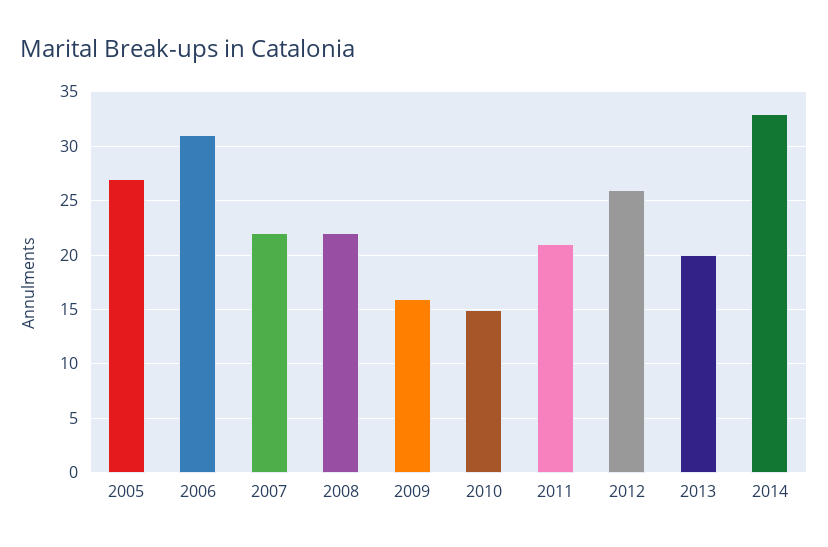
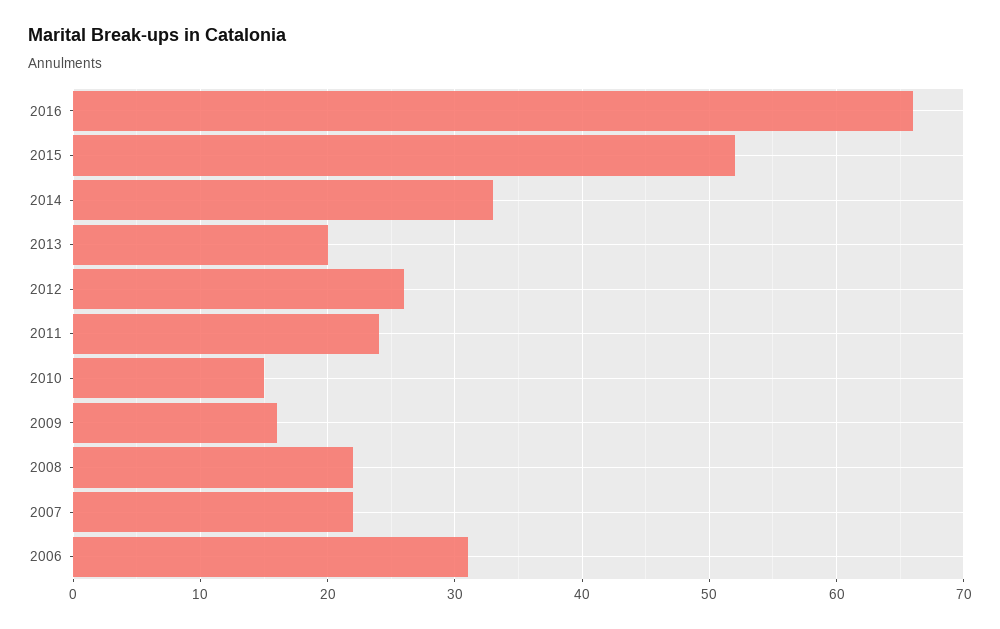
2005: 27 -> none
2011: 21 -> 24
2016: none -> 66
2015: none -> 52

